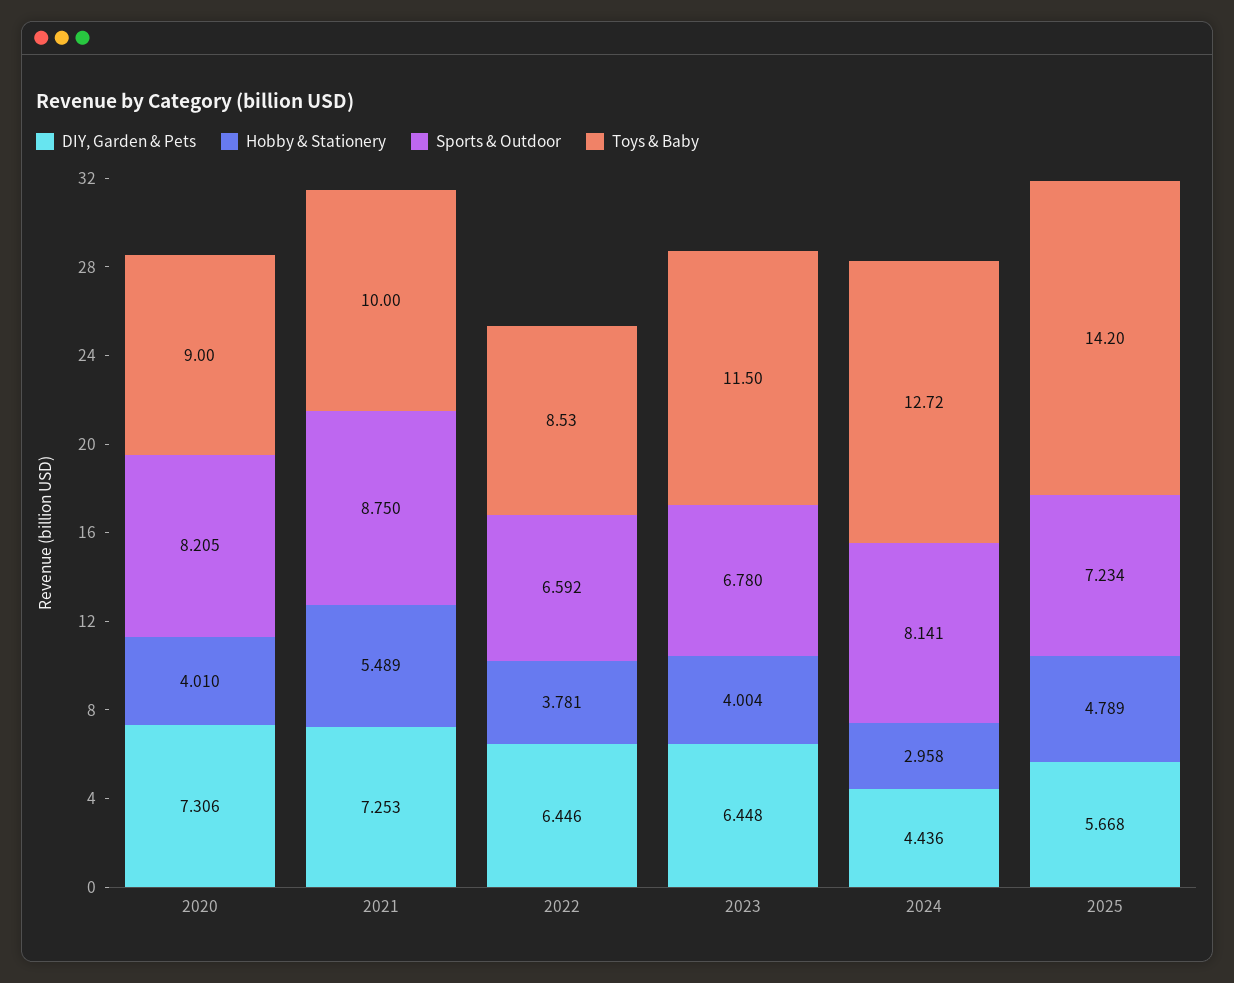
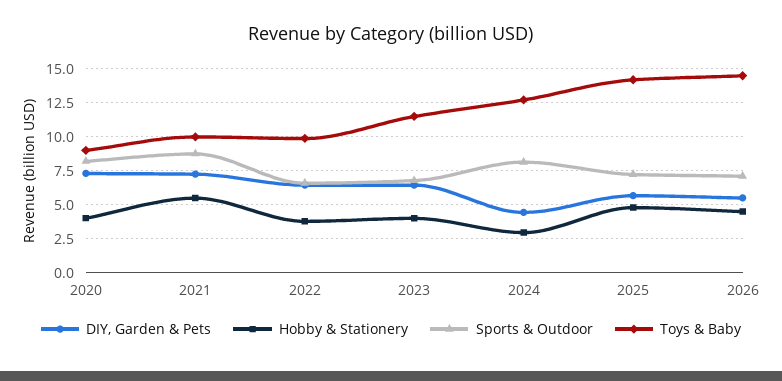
Toys & Baby, 2022: 8.53 -> 10
DIY, Garden & Pets, 2026: none -> 5.5
Hobby & Stationery, 2026: none -> 4.5
Sports & Outdoor, 2026: none -> 7
Toys & Baby, 2026: none -> 14.5

